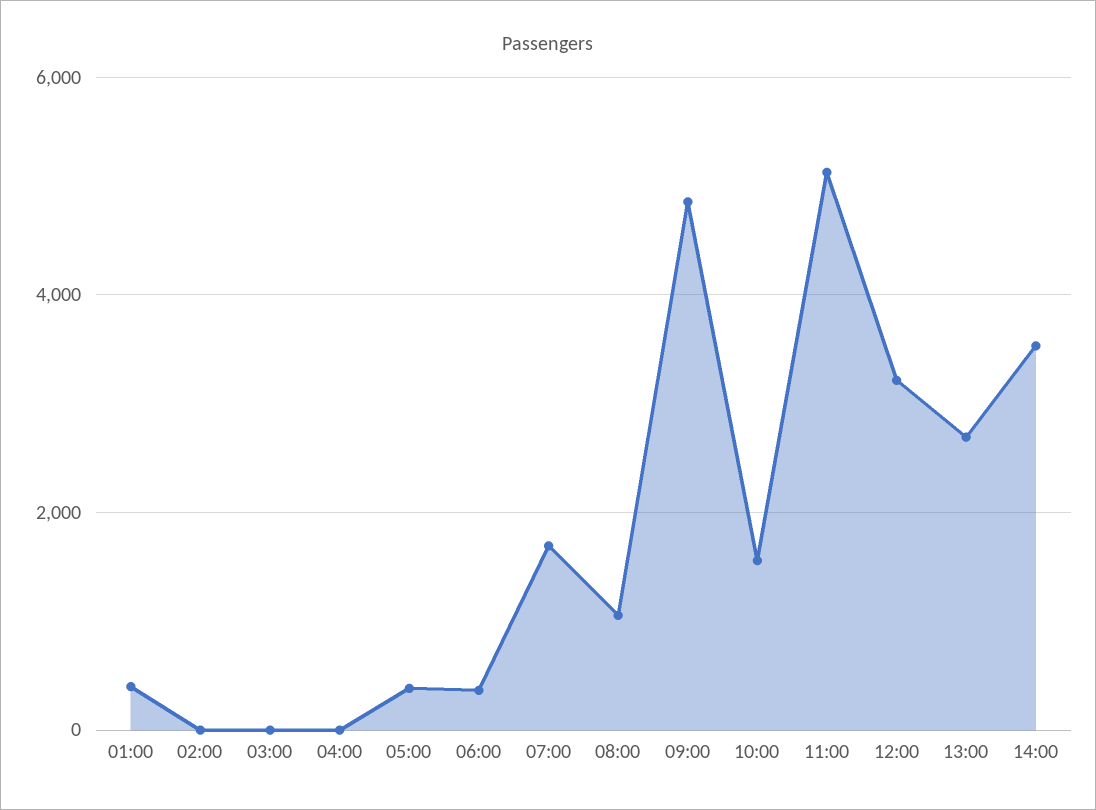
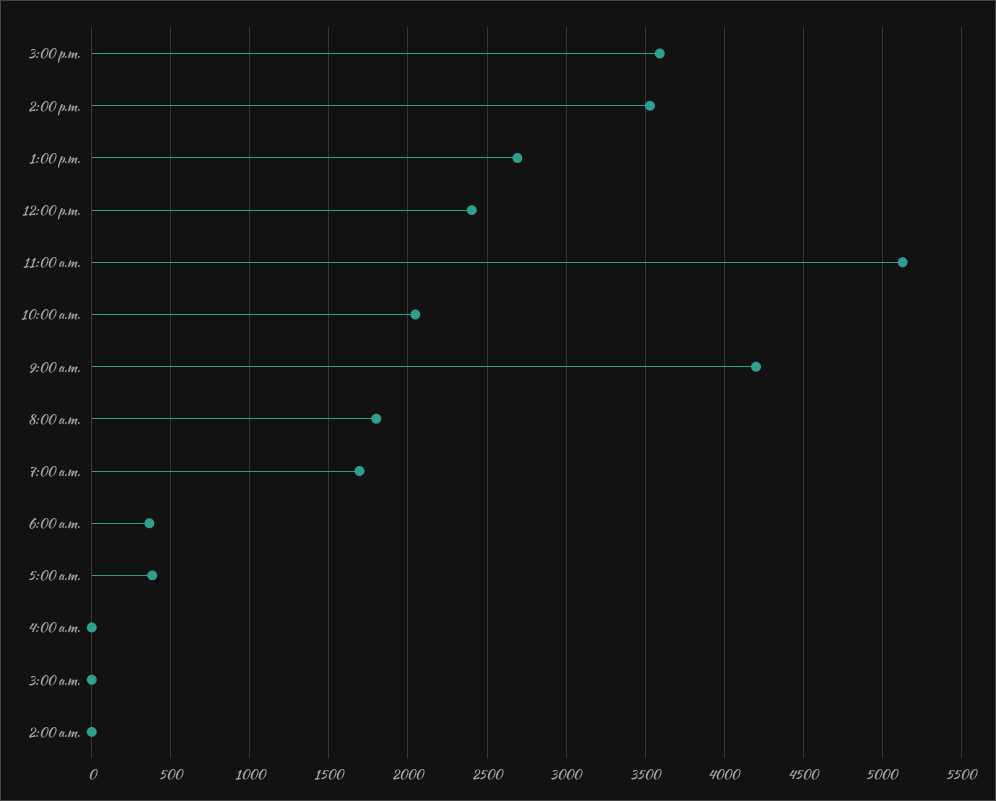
01:00: 400 -> none
08:00: 1000 -> 1800
09:00: 4800 -> 4200
10:00: 1600 -> 2050
12:00: 3200 -> 2400
3:00 p.m.: none -> 3600

